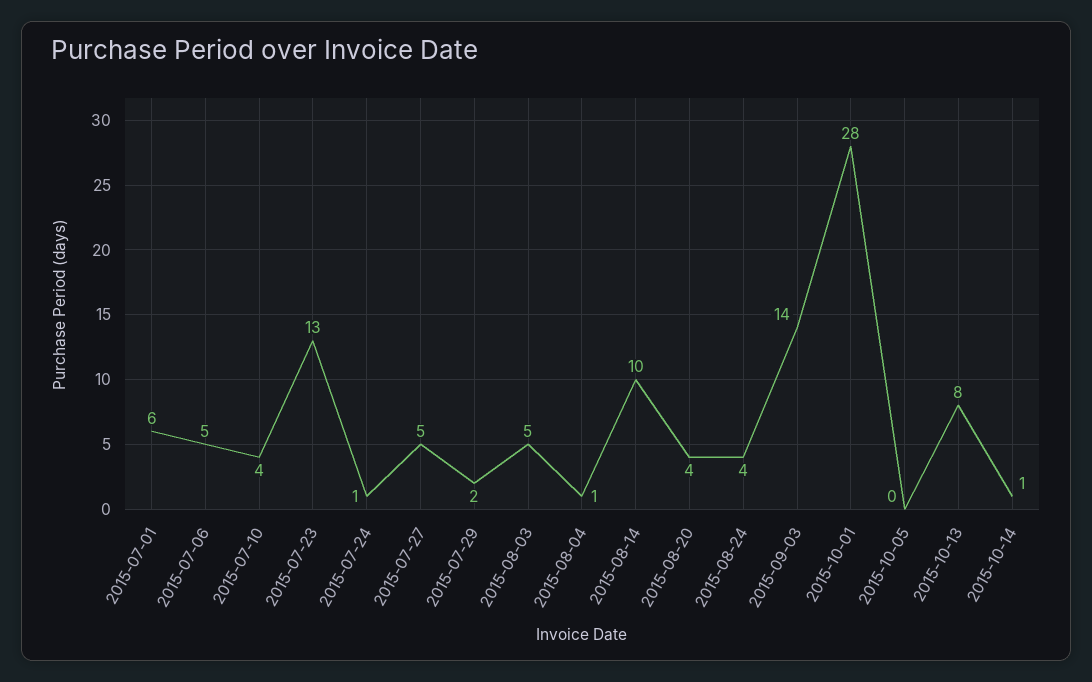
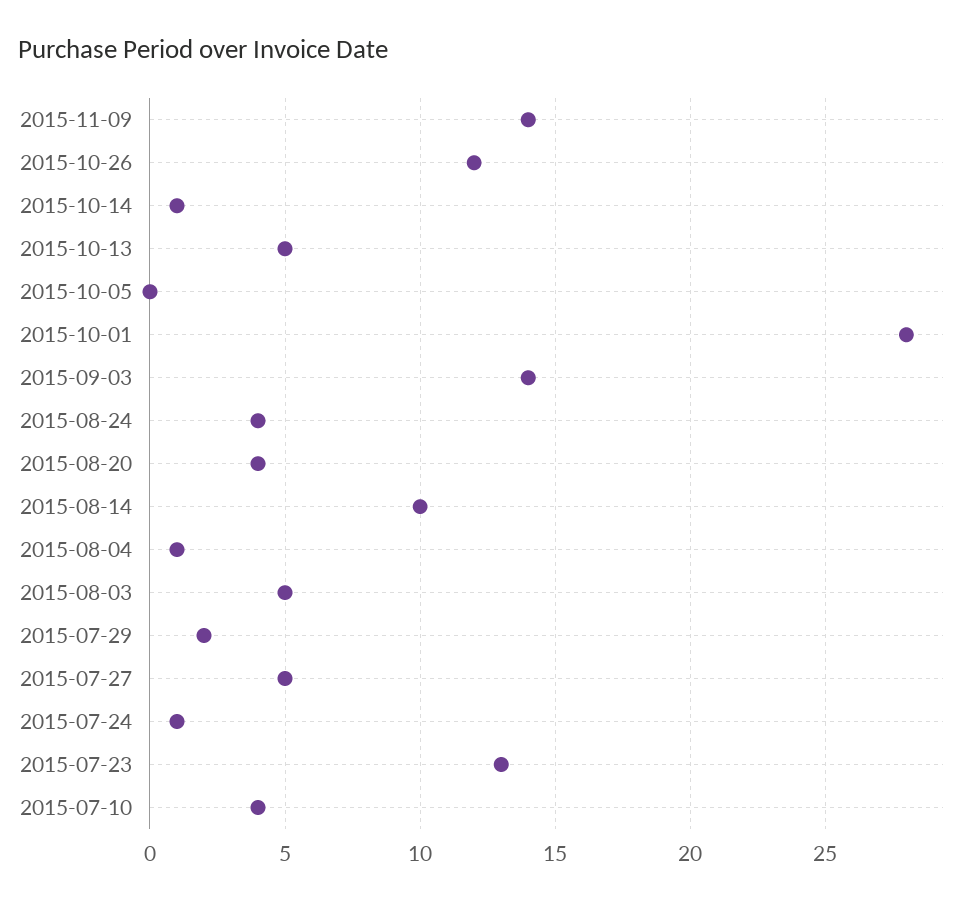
2015-07-01: 6 -> none
2015-07-06: 5 -> none
2015-10-13: 8 -> 5
2015-11-09: none -> 14
2015-10-26: none -> 12

